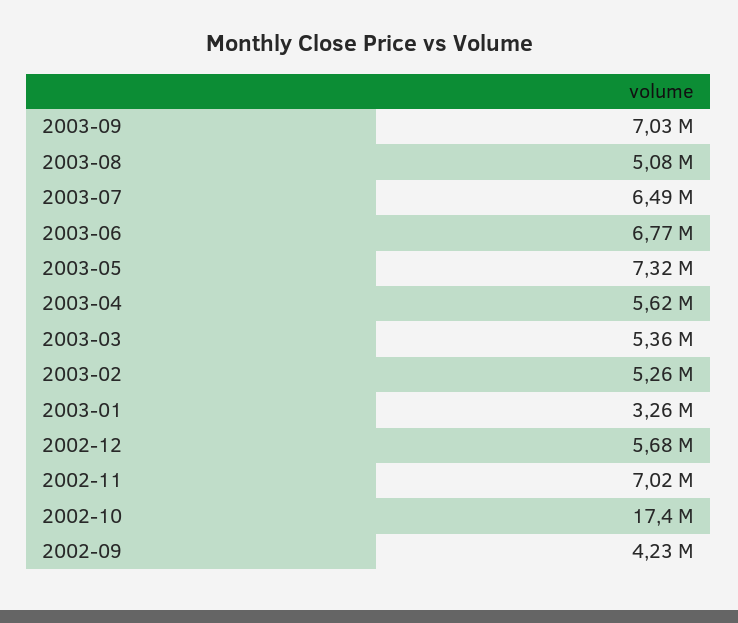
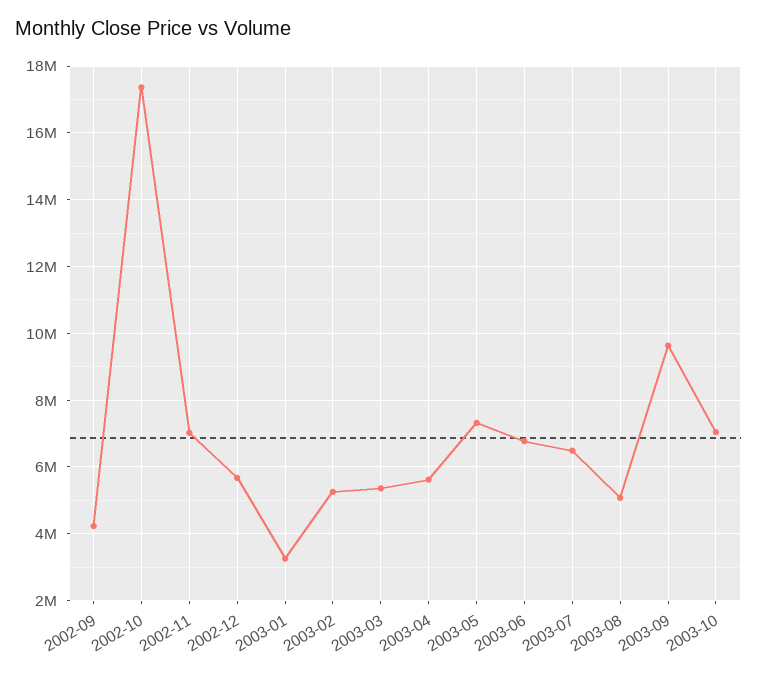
2003-09: 7030000 -> 9600000
2003-10: none -> 7000000

